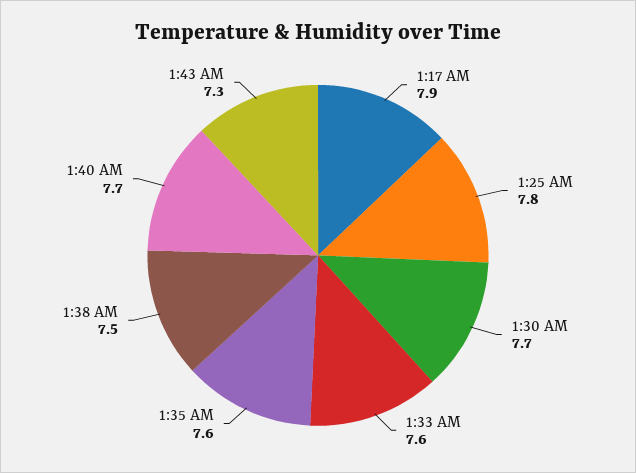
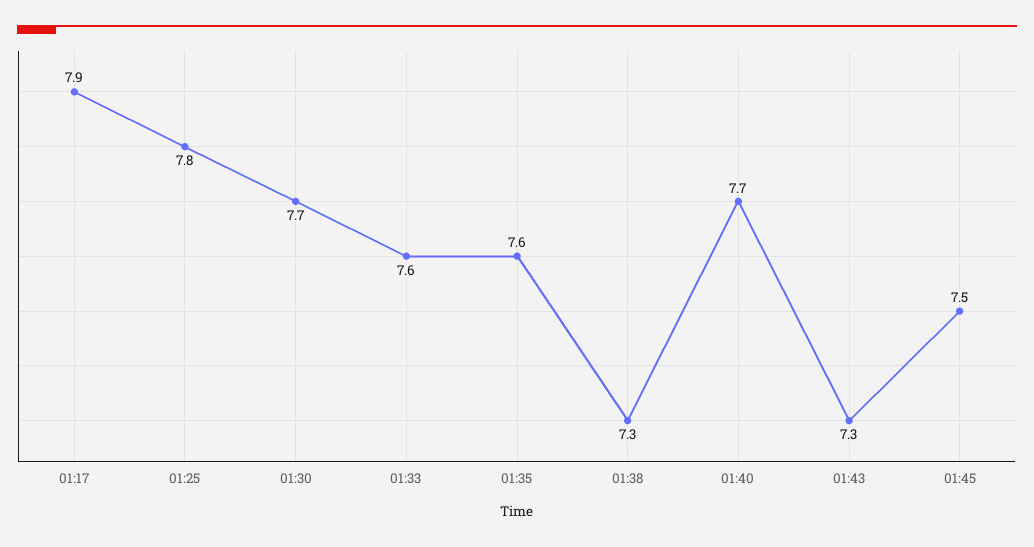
1:38 AM: 7.5 -> 7.3
01:45: none -> 7.5

